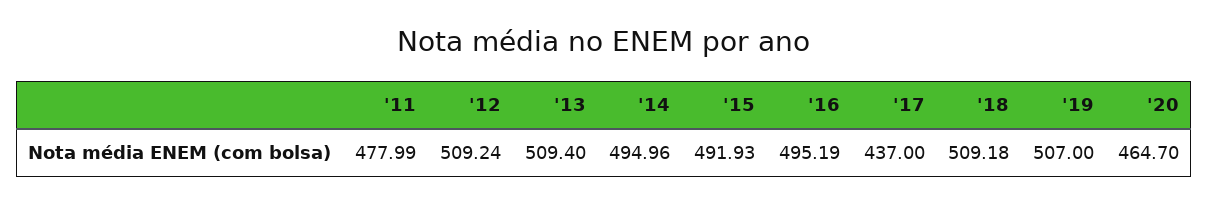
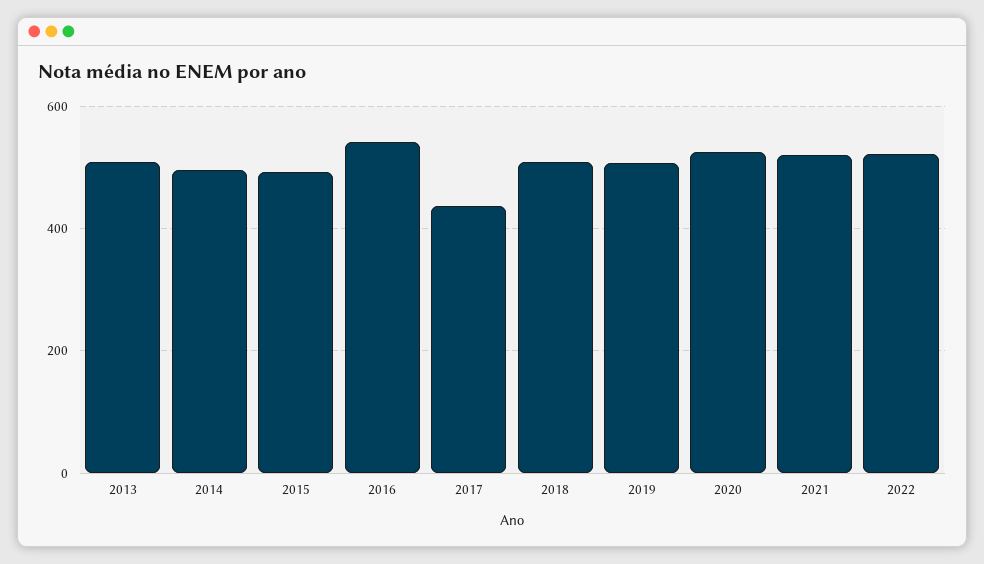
'11: 477.99 -> none
'12: 509.24 -> none
'16: 495.19 -> 540
'20: 464.7 -> 520
2021: none -> 520
2022: none -> 520

